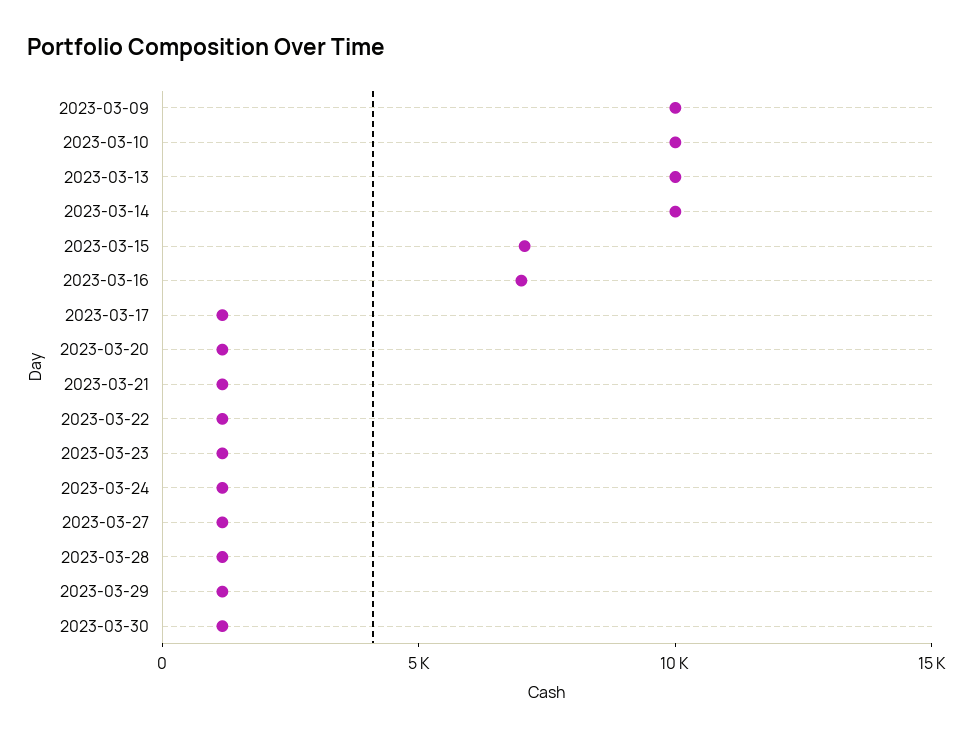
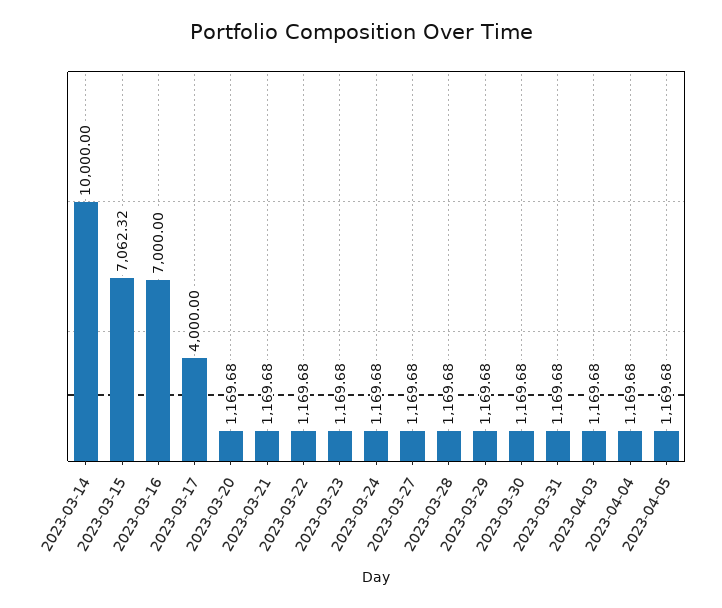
2023-03-09: 10000 -> none
2023-03-10: 10000 -> none
2023-03-13: 10000 -> none
2023-03-17: 1000 -> 4000
2023-03-31: none -> 1169.68
2023-04-03: none -> 1169.68
2023-04-04: none -> 1169.68
2023-04-05: none -> 1169.68

